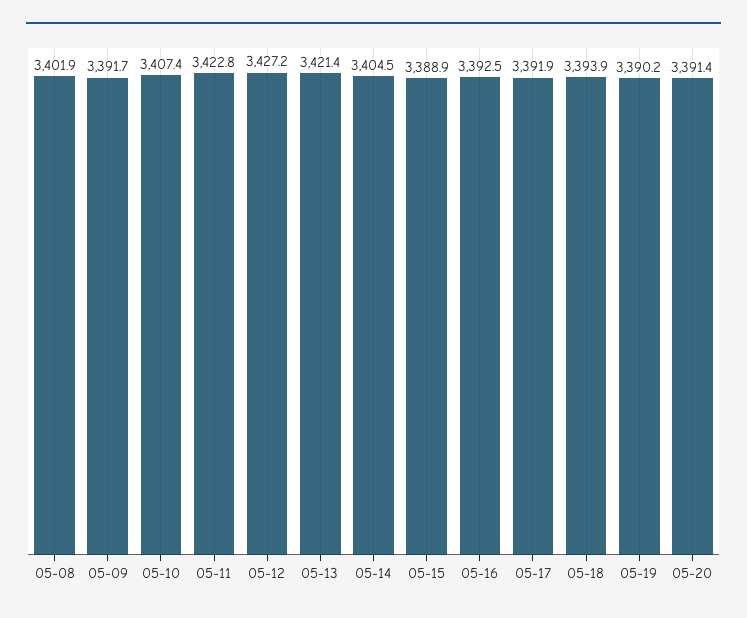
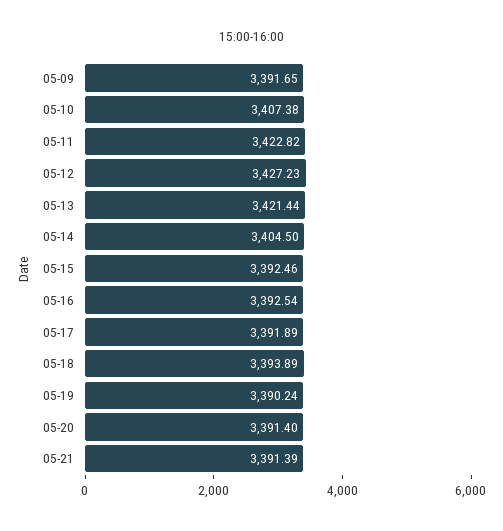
05-08: 3401.9 -> none
05-15: 3388.9 -> 3392.46
05-21: none -> 3391.39

